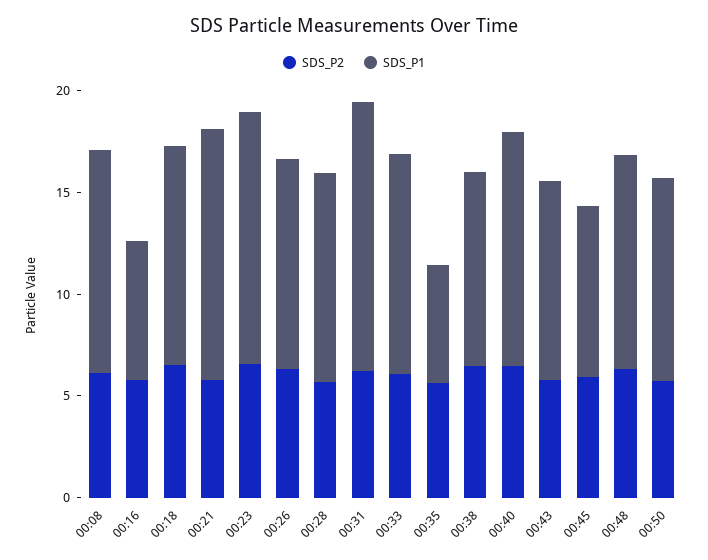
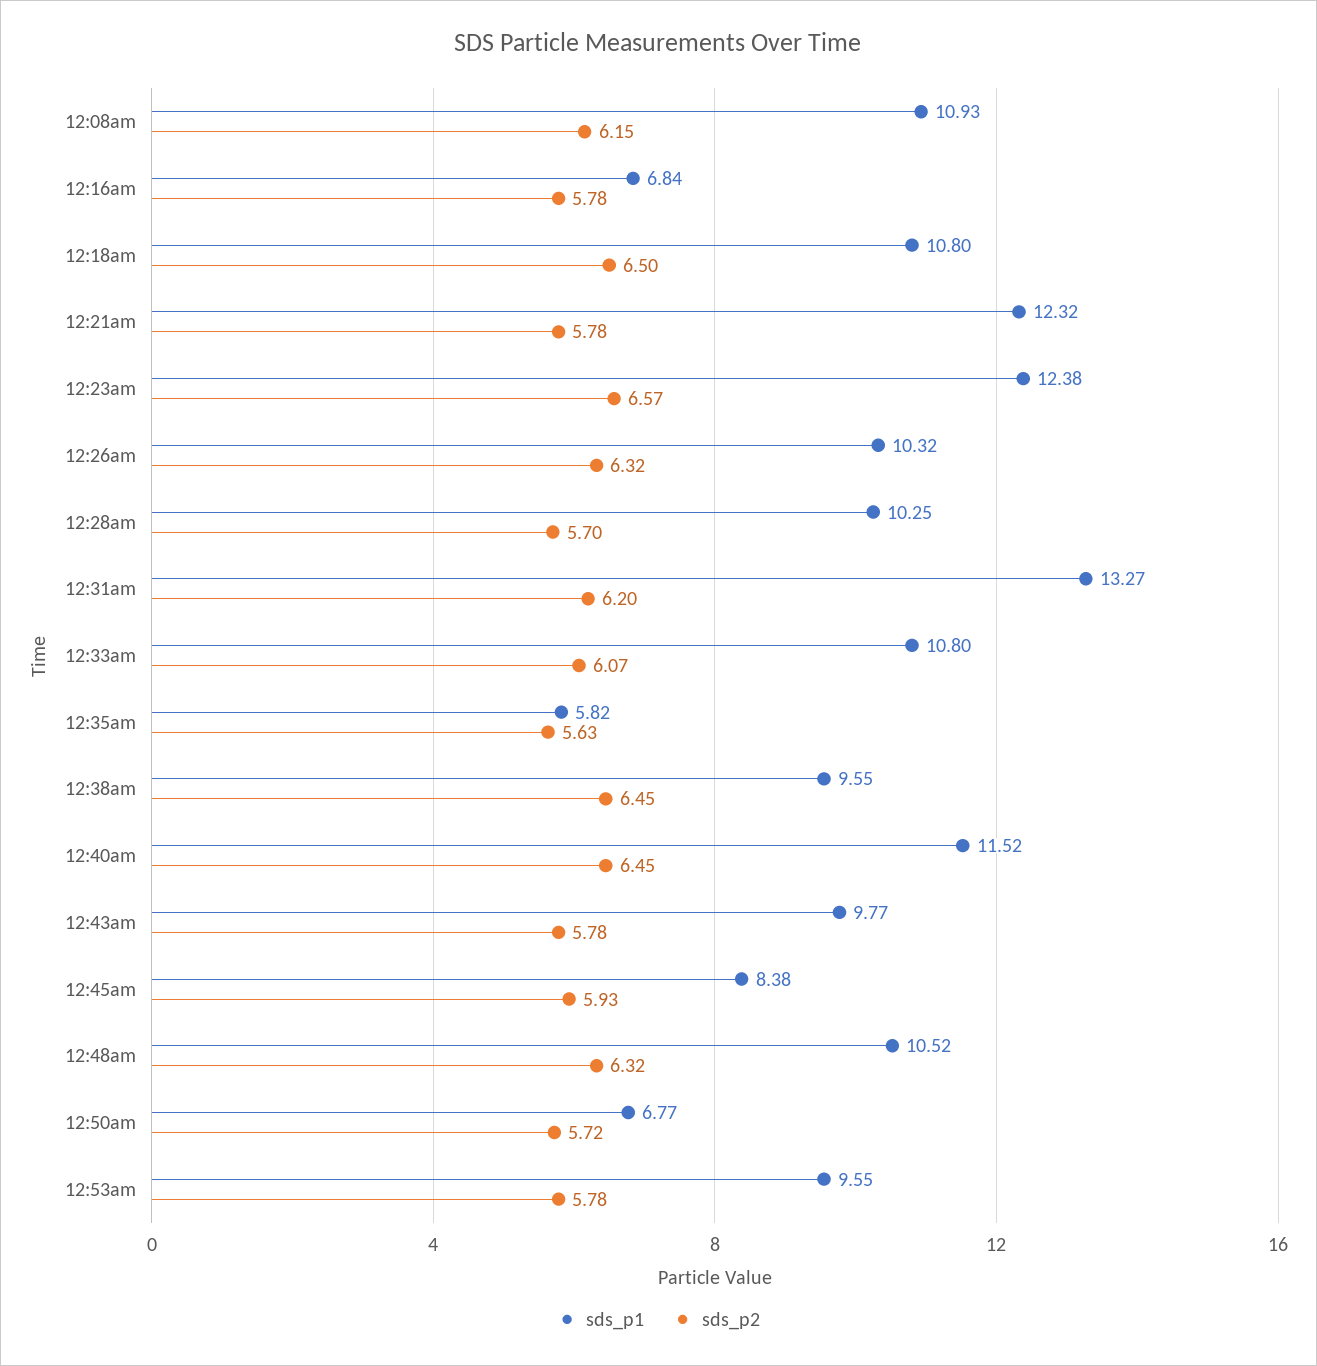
SDS_P1, 00:50: 10 -> 6.77
SDS_P1, 12:53am: none -> 9.55
SDS_P2, 12:53am: none -> 5.78

